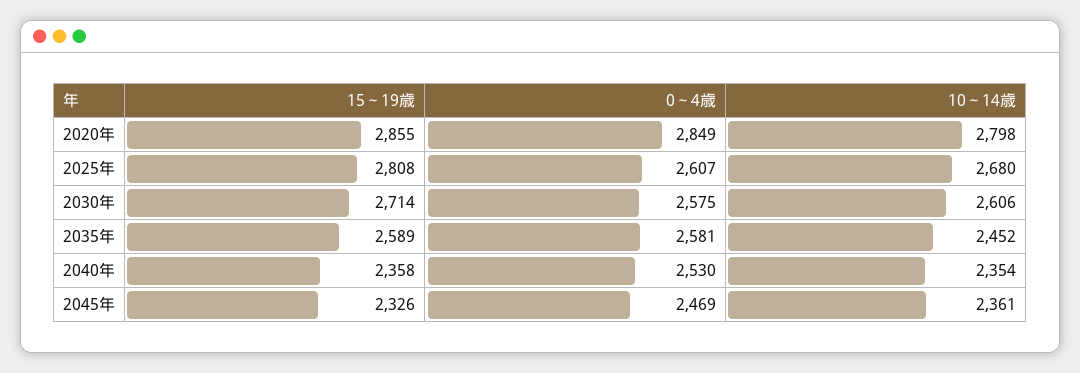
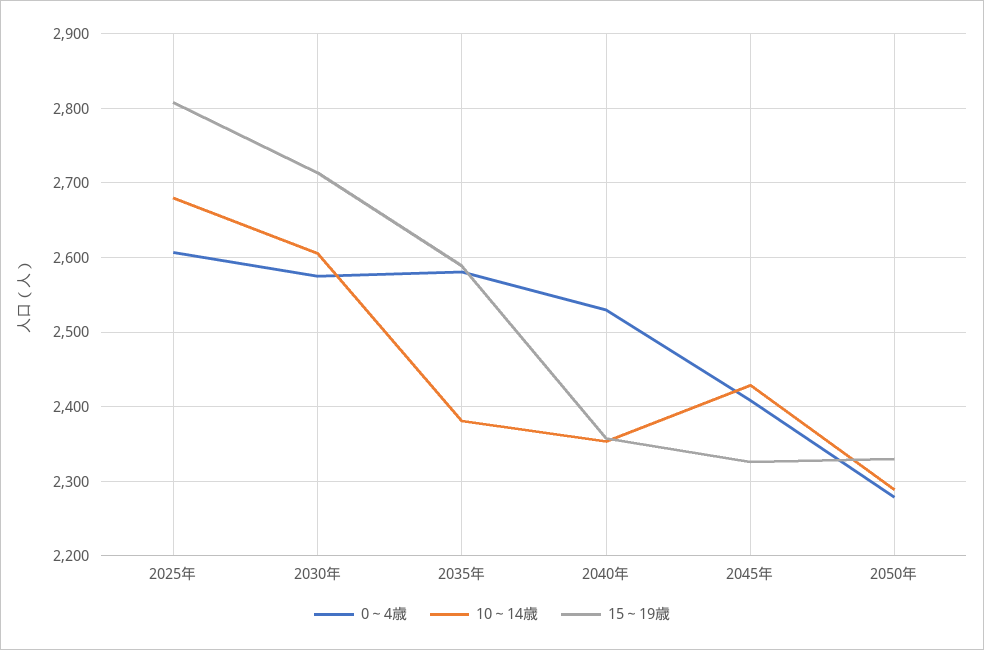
15～19歳, 2020年: 2855 -> none
0～4歳, 2020年: 2849 -> none
10～14歳, 2020年: 2798 -> none
10～14歳, 2035年: 2452 -> 2380
0～4歳, 2045年: 2469 -> 2410
10～14歳, 2045年: 2361 -> 2430
0～4歳, 2050年: none -> 2280
10～14歳, 2050年: none -> 2290
15～19歳, 2050年: none -> 2330

